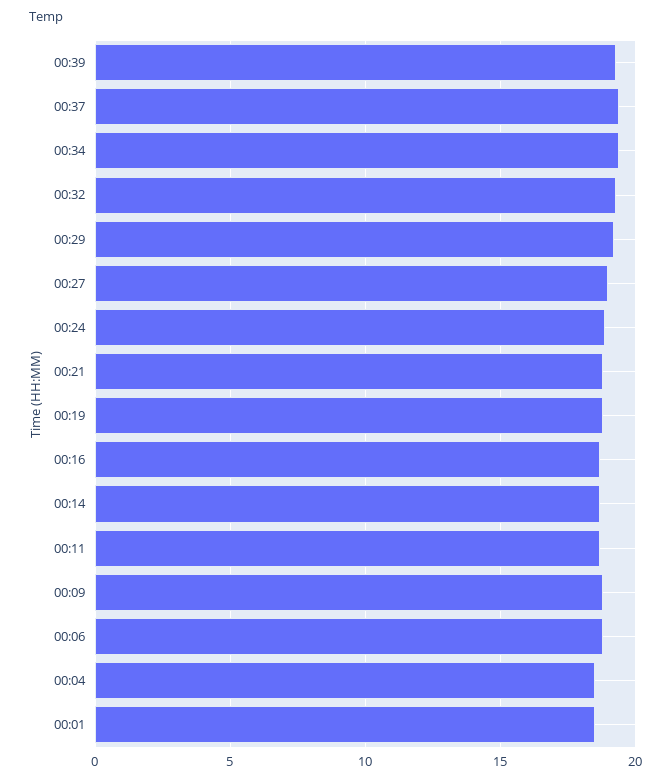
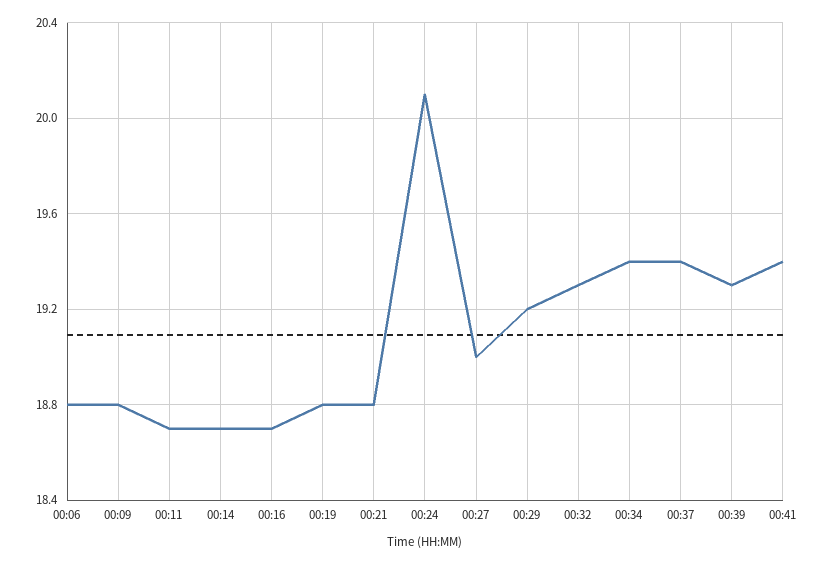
00:24: 19 -> 20.1
00:04: 18.5 -> none
00:01: 18.5 -> none
00:41: none -> 19.4

